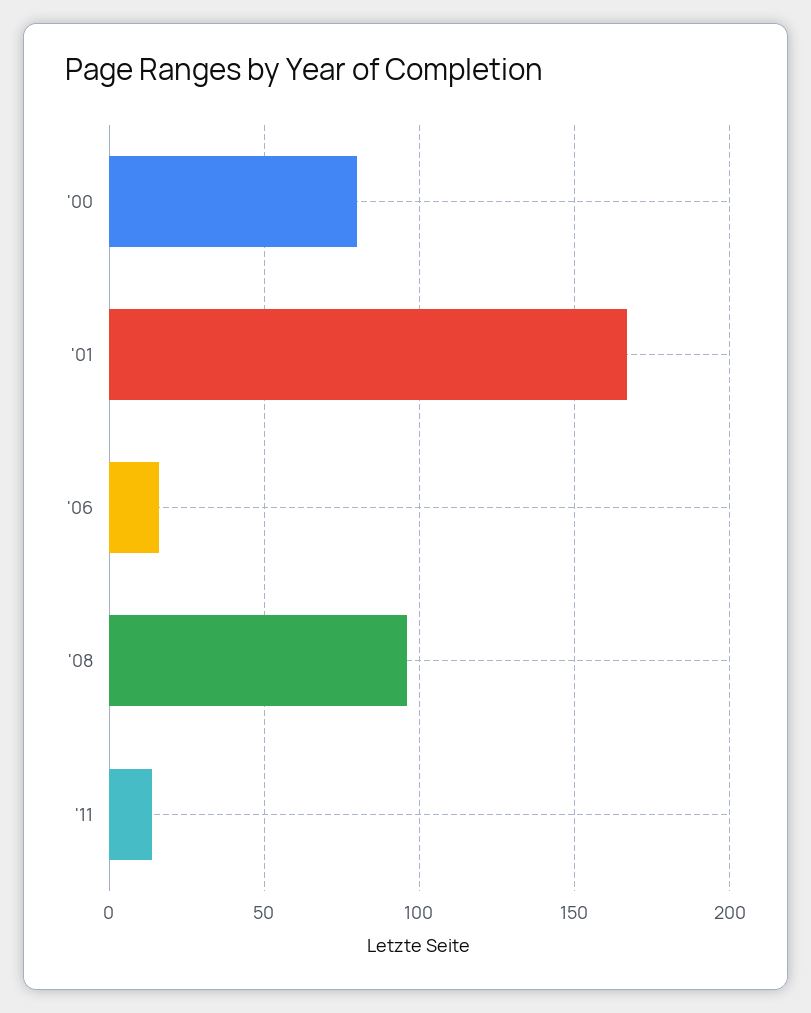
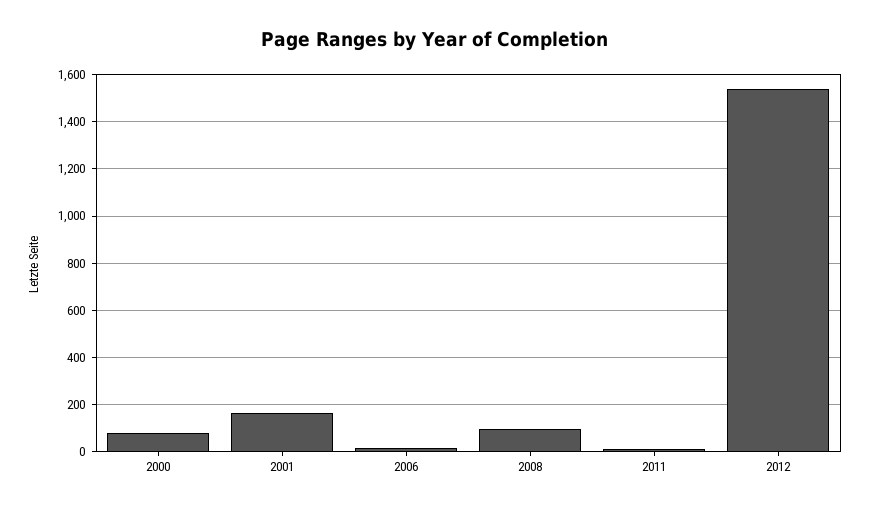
2012: none -> 1550

